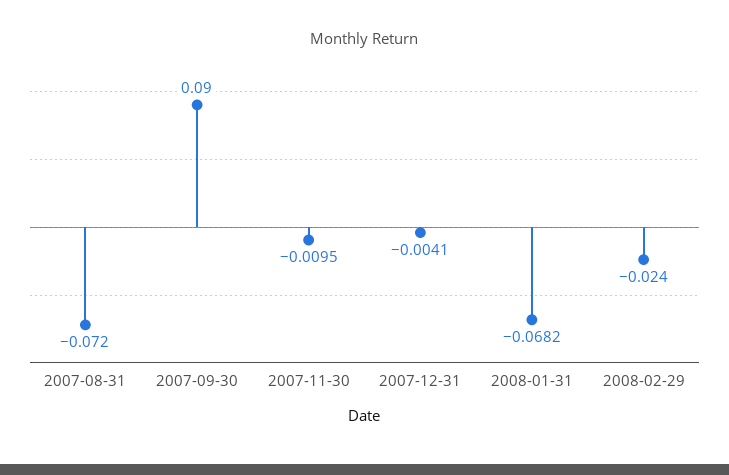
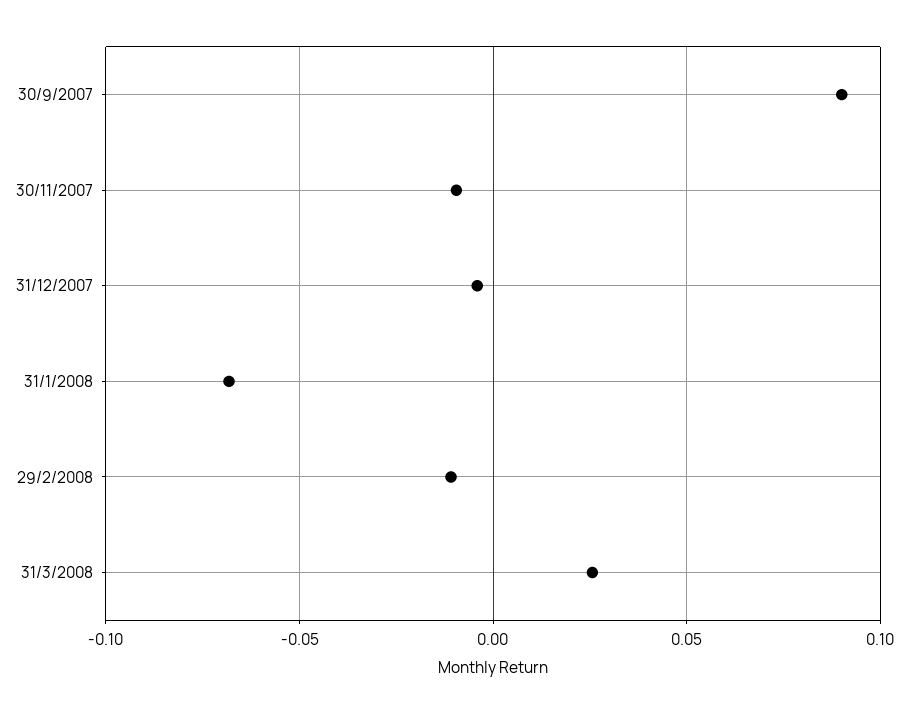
2007-08-31: -0.072 -> none
2008-02-29: -0.024 -> -0.01
31/3/2008: none -> 0.025

